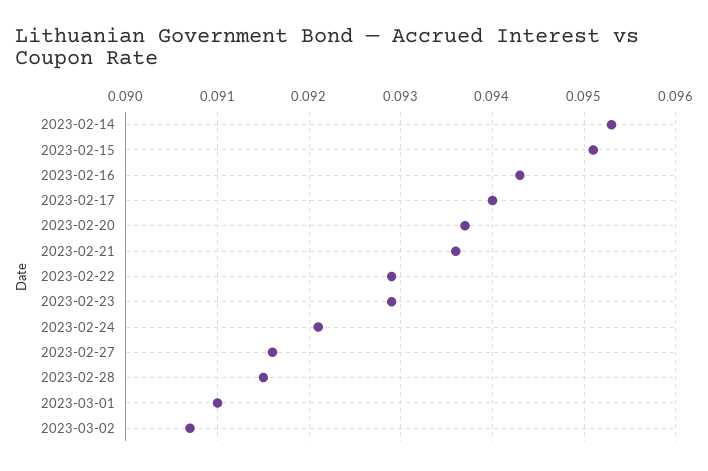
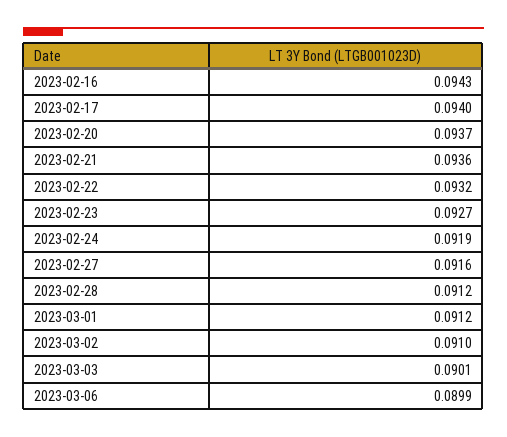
2023-02-14: 0.0953 -> none
2023-02-15: 0.0951 -> none
2023-02-22: 0.0929 -> 0.0932
2023-02-23: 0.0929 -> 0.0927
2023-02-24: 0.0921 -> 0.0919
2023-02-28: 0.0915 -> 0.0912
2023-03-01: 0.091 -> 0.0912
2023-03-02: 0.0907 -> 0.091
2023-03-03: none -> 0.0901
2023-03-06: none -> 0.0899

